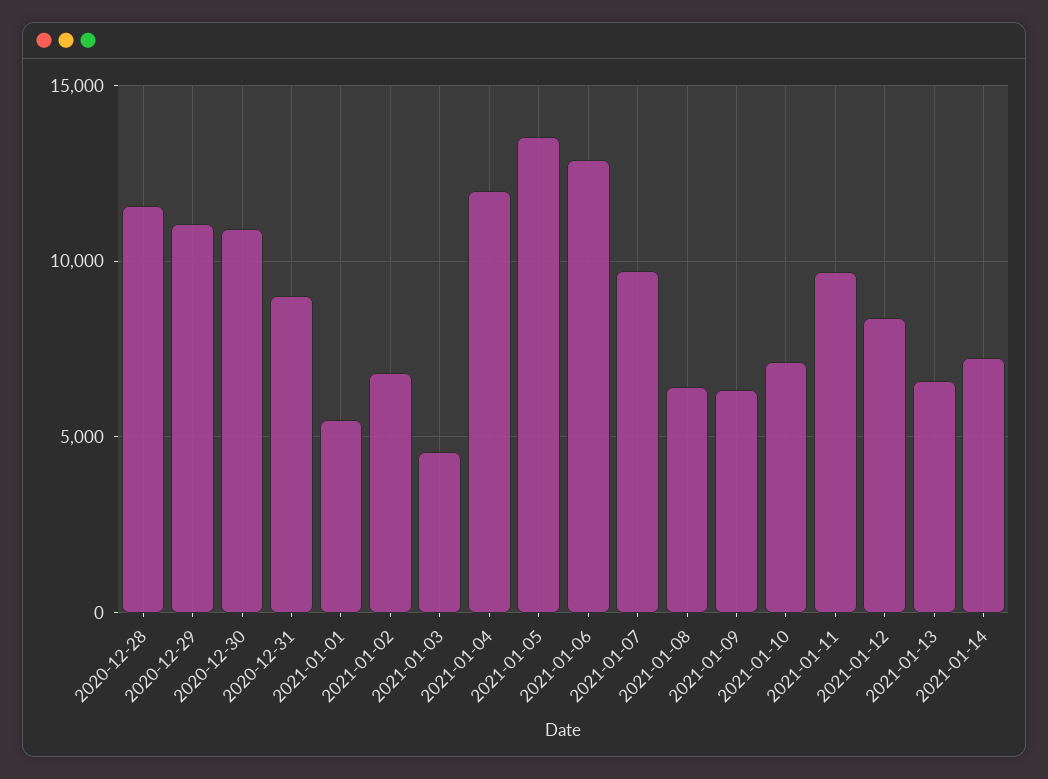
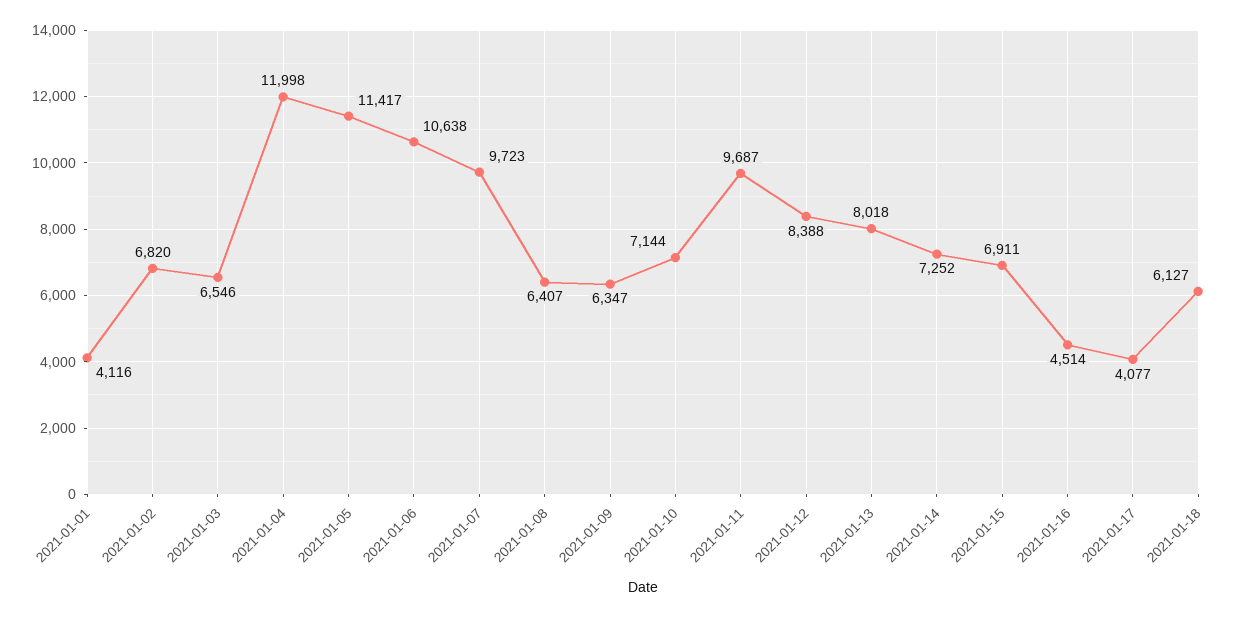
2020-12-28: 11500 -> none
2020-12-29: 11000 -> none
2020-12-30: 11000 -> none
2020-12-31: 9000 -> none
2021-01-01: 5500 -> 4116
2021-01-03: 4500 -> 6546
2021-01-05: 13500 -> 11417
2021-01-06: 13000 -> 10638
2021-01-13: 6500 -> 8018
2021-01-15: none -> 6911
2021-01-16: none -> 4514
2021-01-17: none -> 4077
2021-01-18: none -> 6127

